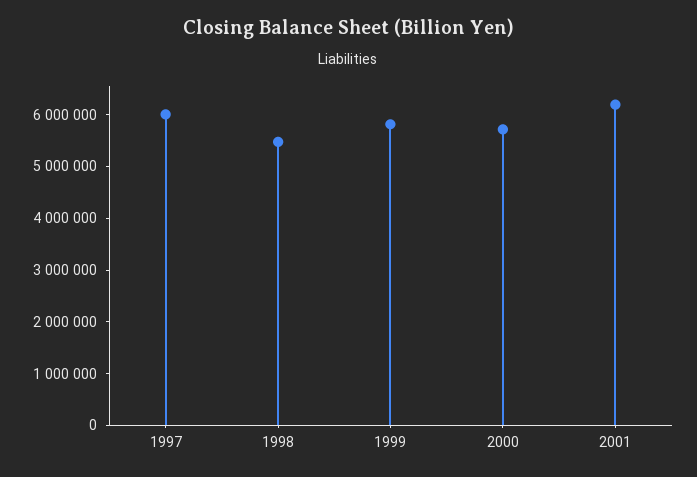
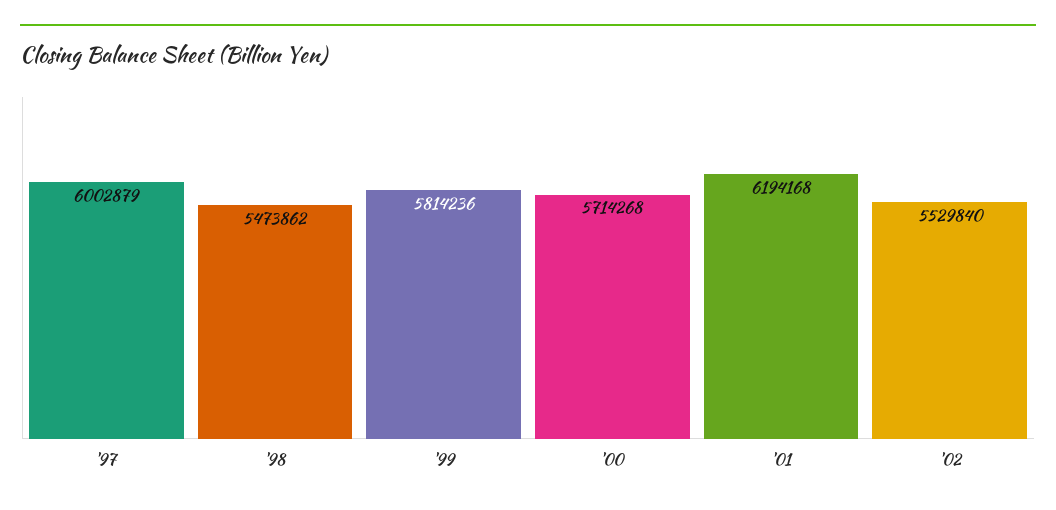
'02: none -> 5529840

